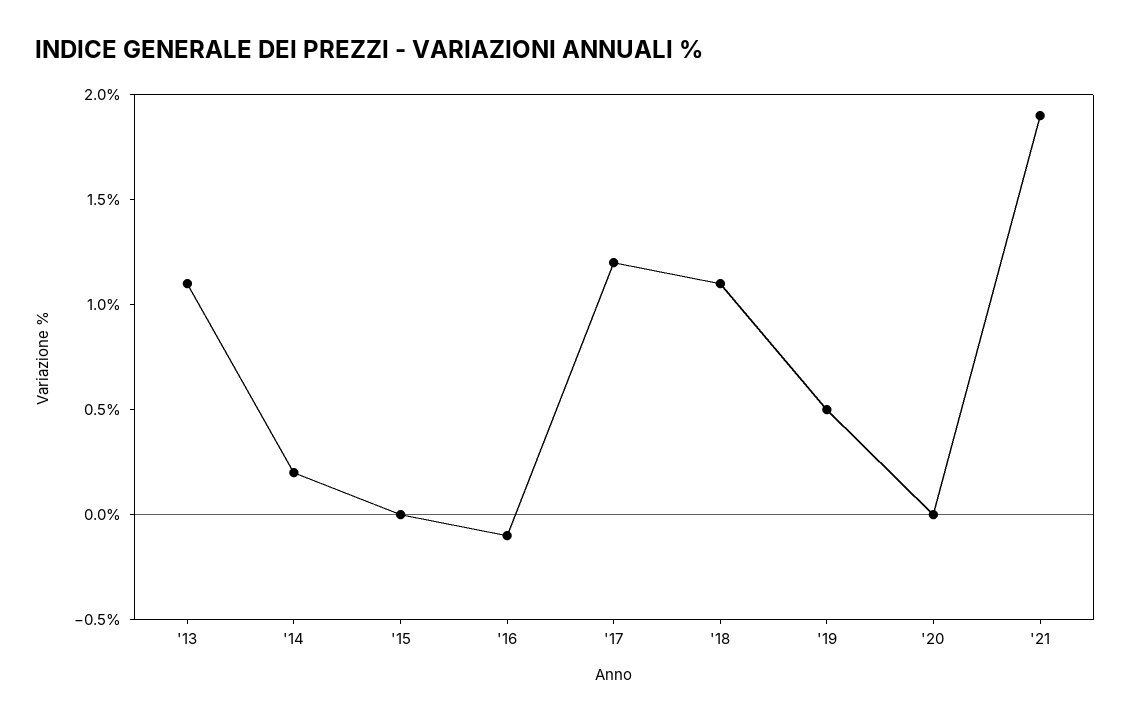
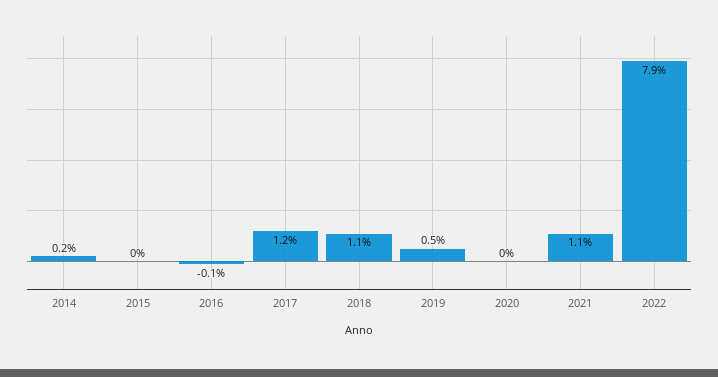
'13: 1.1 -> none
'21: 1.9 -> 1.1
2022: none -> 7.9

